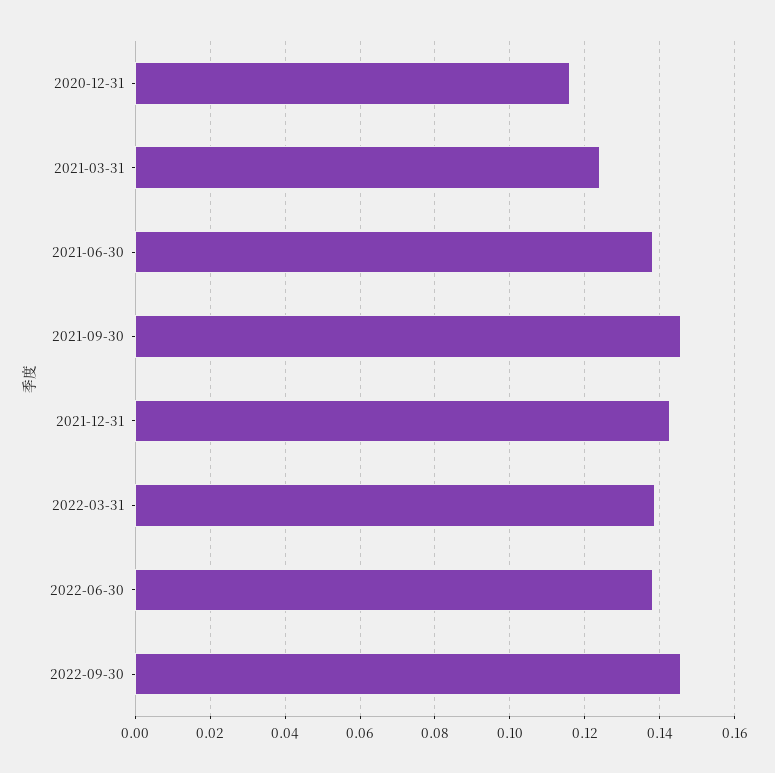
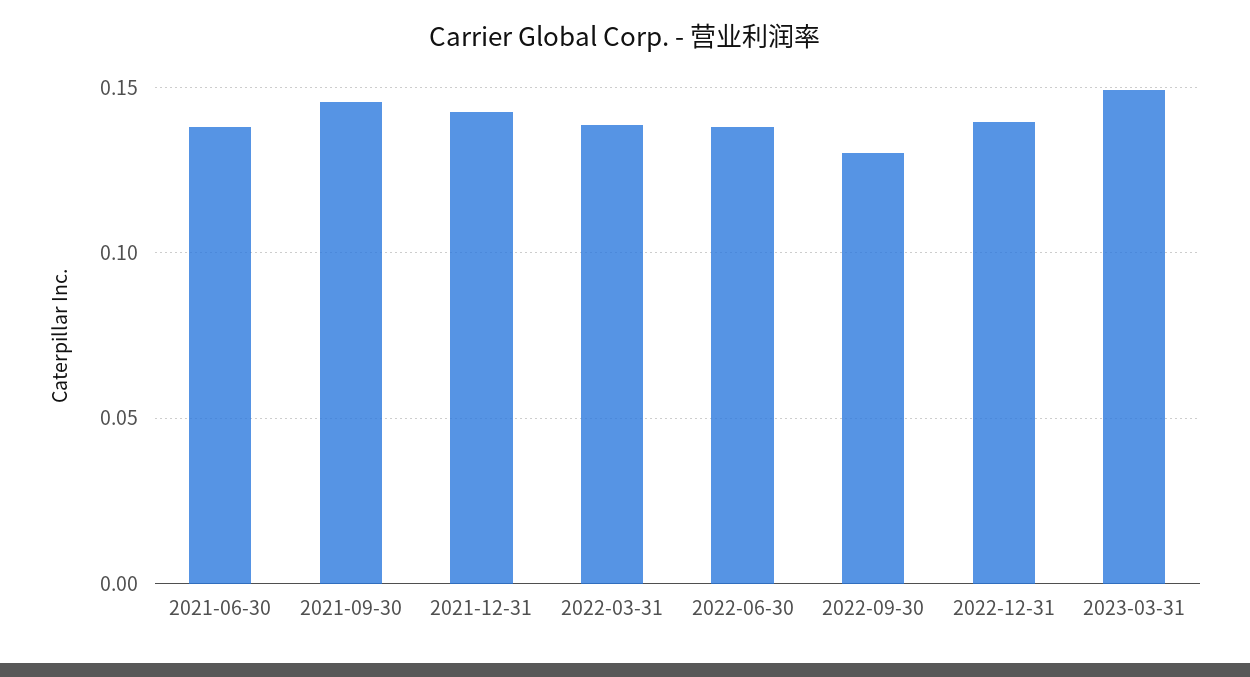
2020-12-31: 0.116 -> none
2021-03-31: 0.124 -> none
2022-09-30: 0.146 -> 0.13
2022-12-31: none -> 0.14
2023-03-31: none -> 0.15

